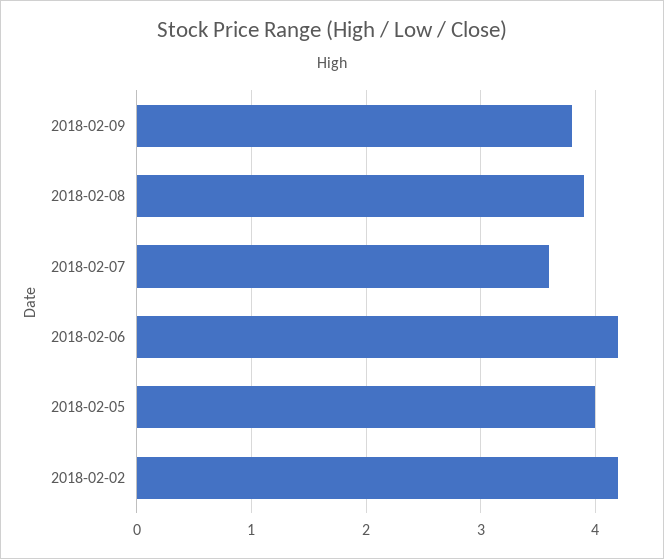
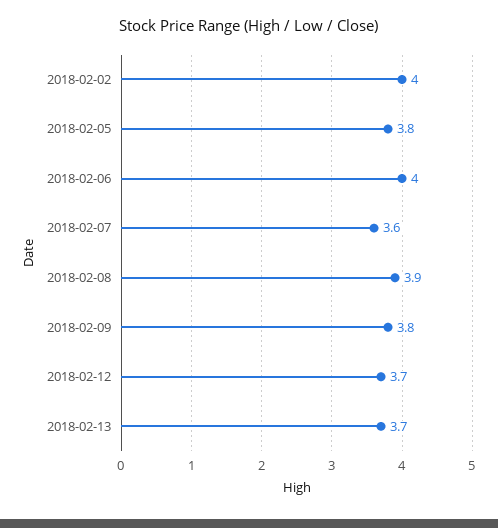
2018-02-06: 4.2 -> 4
2018-02-05: 4 -> 3.8
2018-02-02: 4.2 -> 4
2018-02-12: none -> 3.7
2018-02-13: none -> 3.7

